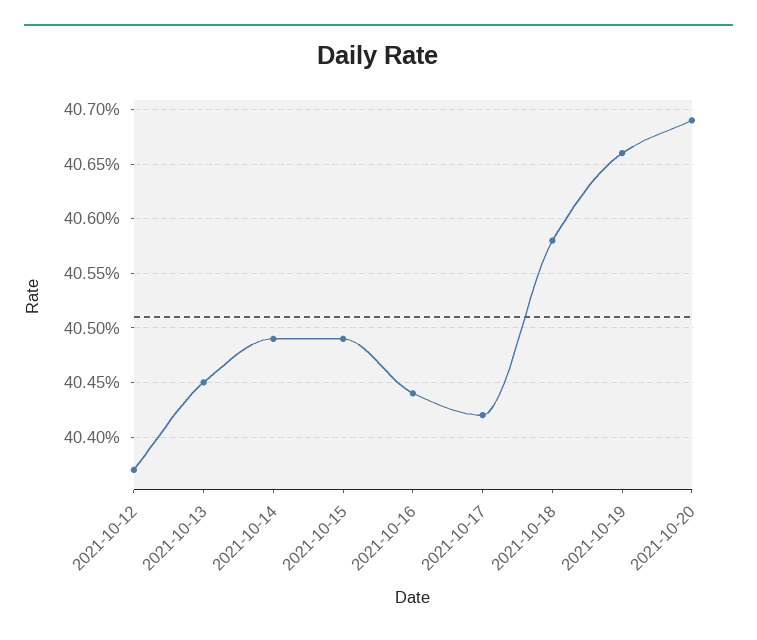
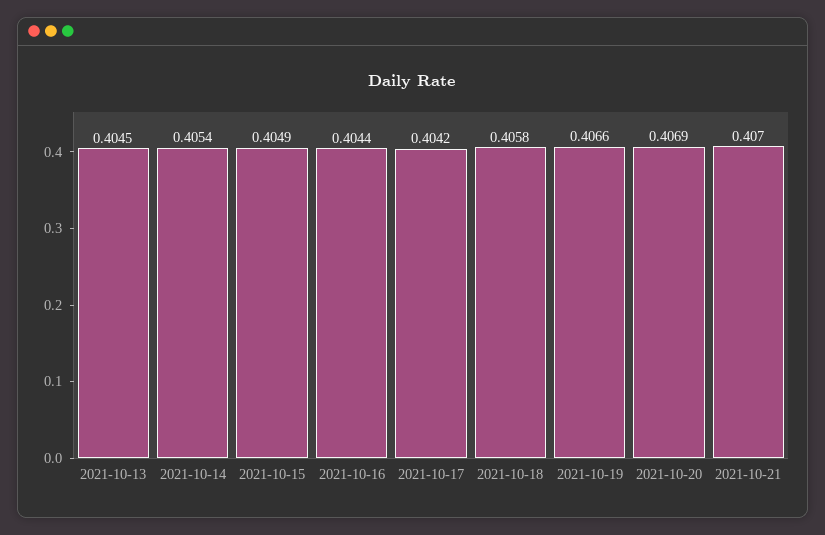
2021-10-12: 0.4037 -> none
2021-10-14: 0.4049 -> 0.4054
2021-10-21: none -> 0.407

